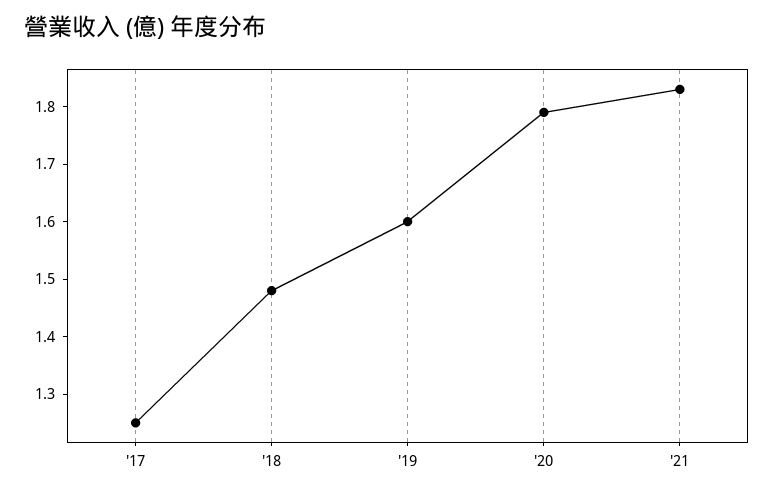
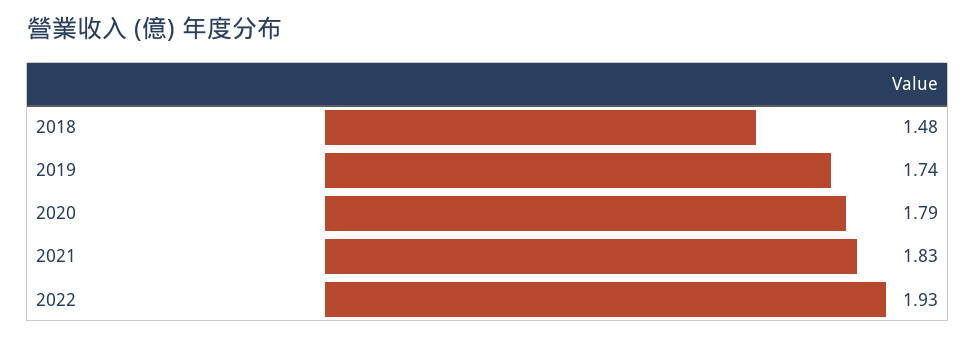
'17: 1.25 -> none
'19: 1.6 -> 1.74
2022: none -> 1.93

